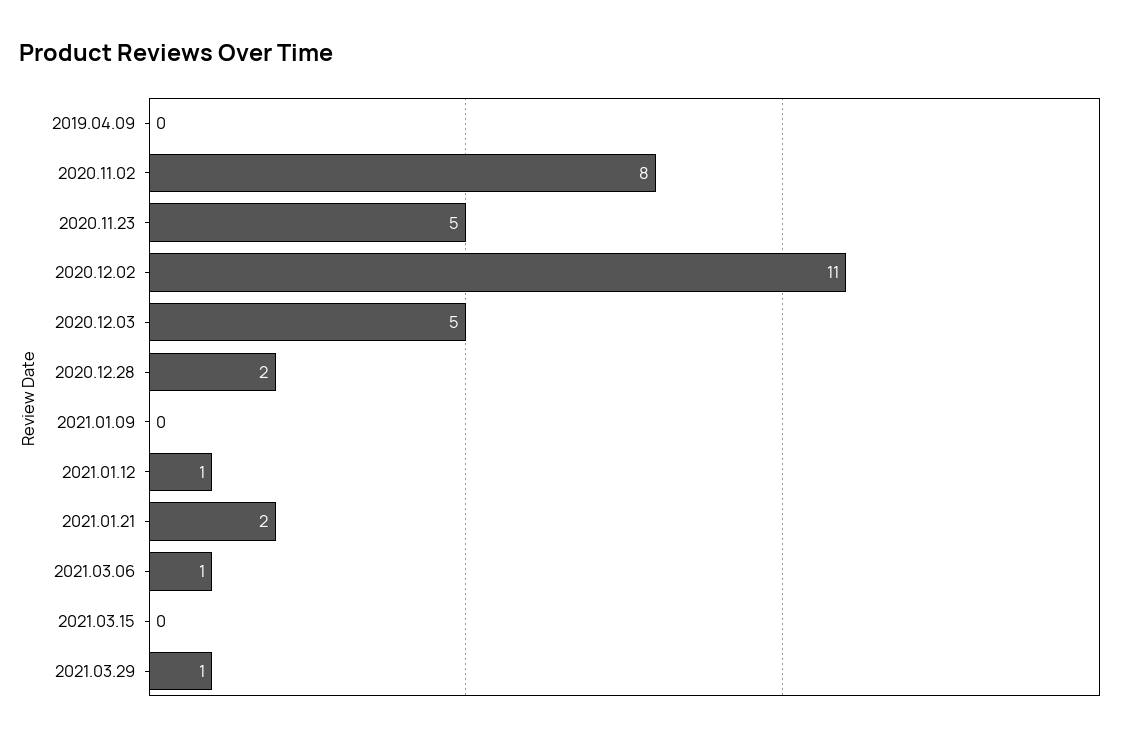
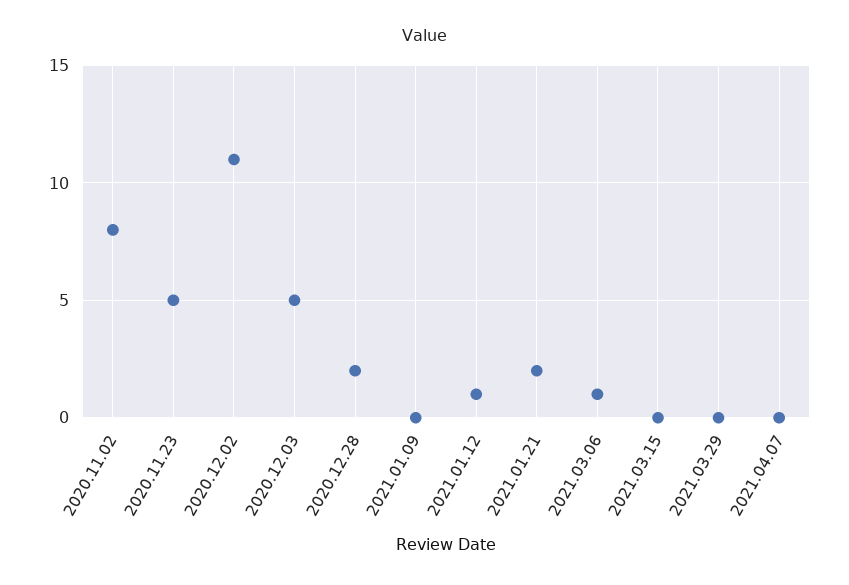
2019.04.09: 0 -> none
2021.03.29: 1 -> 0
2021.04.07: none -> 0

